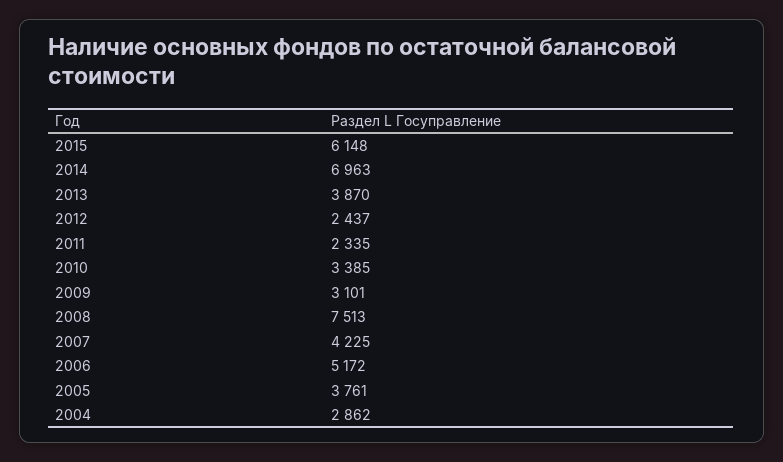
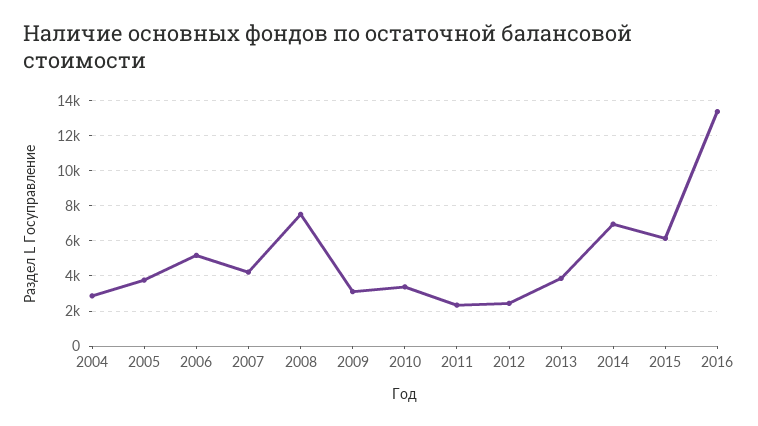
2016: none -> 13500

